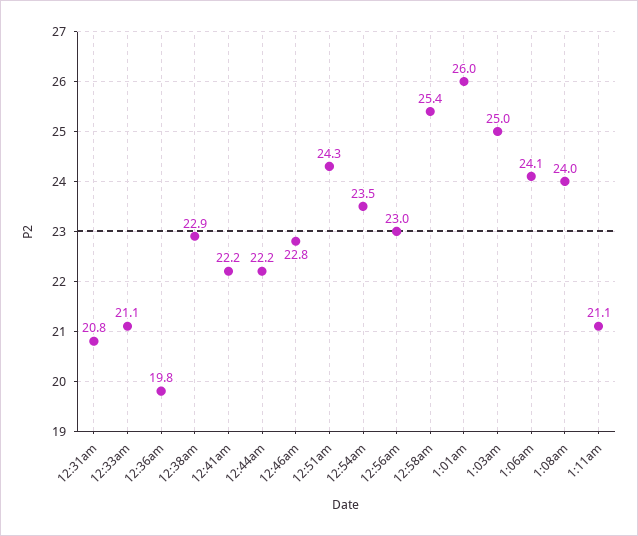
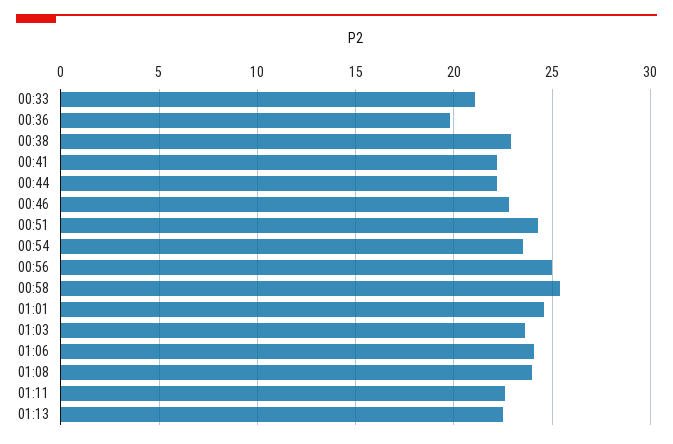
12:31am: 20.8 -> none
12:56am: 23 -> 25
1:01am: 26 -> 24.5
1:03am: 25 -> 23.5
1:11am: 21.1 -> 22.5
01:13: none -> 22.5

